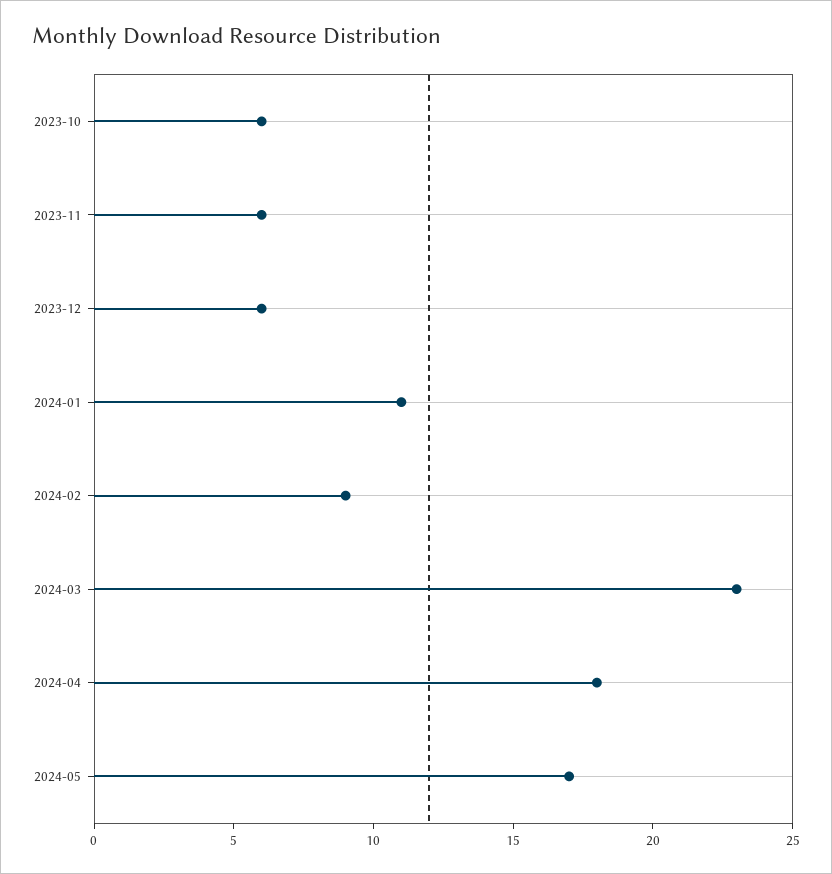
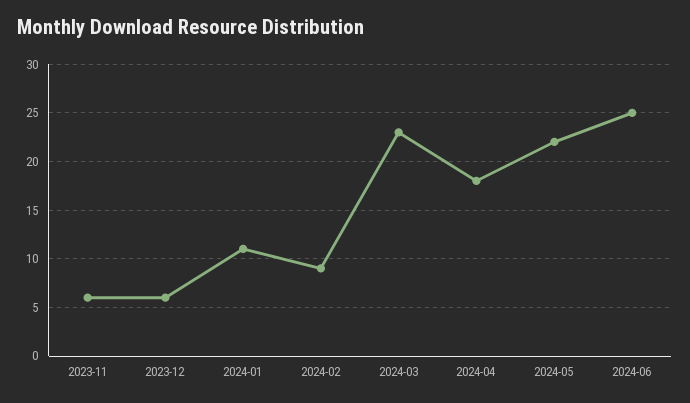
2023-10: 6 -> none
2024-05: 17 -> 22
2024-06: none -> 25

